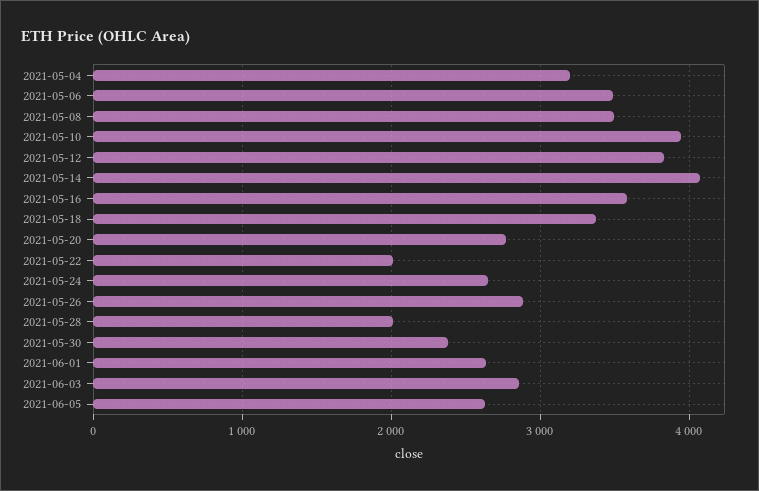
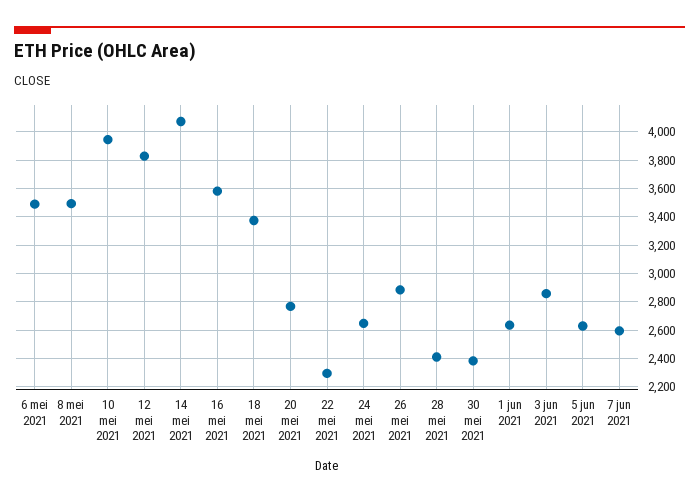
2021-05-04: 3200 -> none
2021-05-22: 2000 -> 2300
2021-05-28: 2000 -> 2400
7 jun 2021: none -> 2600

